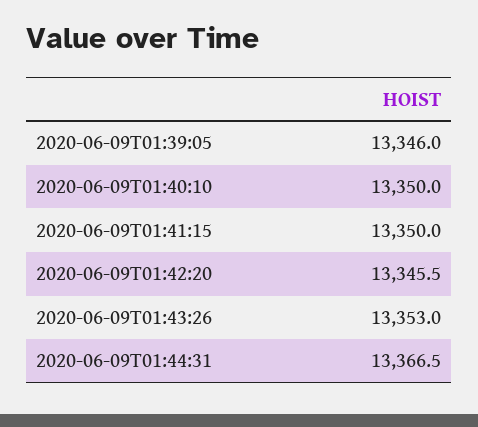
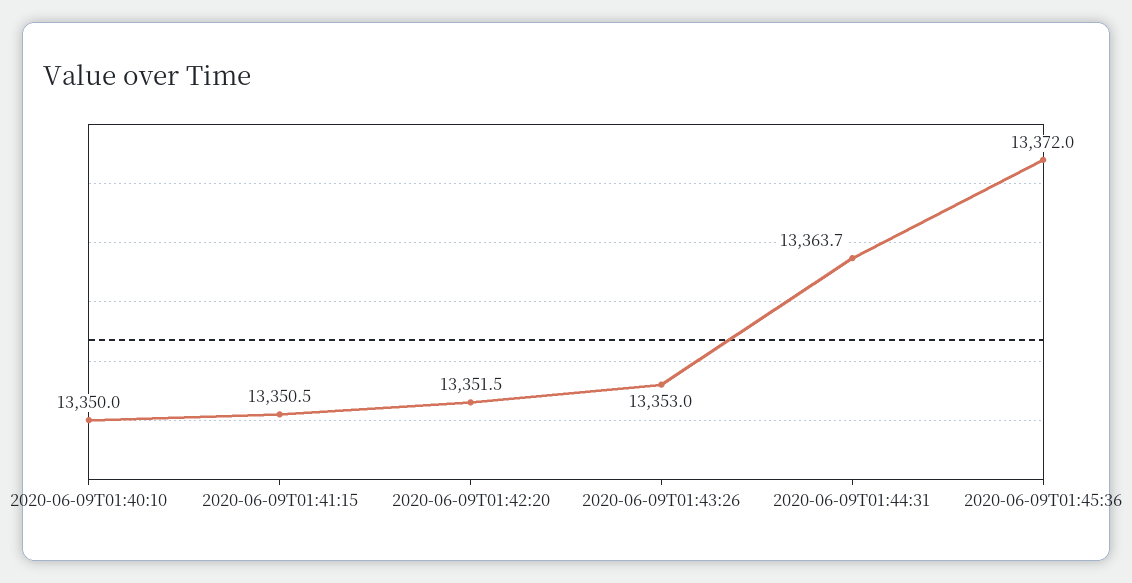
2020-06-09T01:39:05: 13346 -> none
2020-06-09T01:41:15: 13350 -> 13350.5
2020-06-09T01:42:20: 13345.5 -> 13351.5
2020-06-09T01:44:31: 13366.5 -> 13363.7
2020-06-09T01:45:36: none -> 13372

